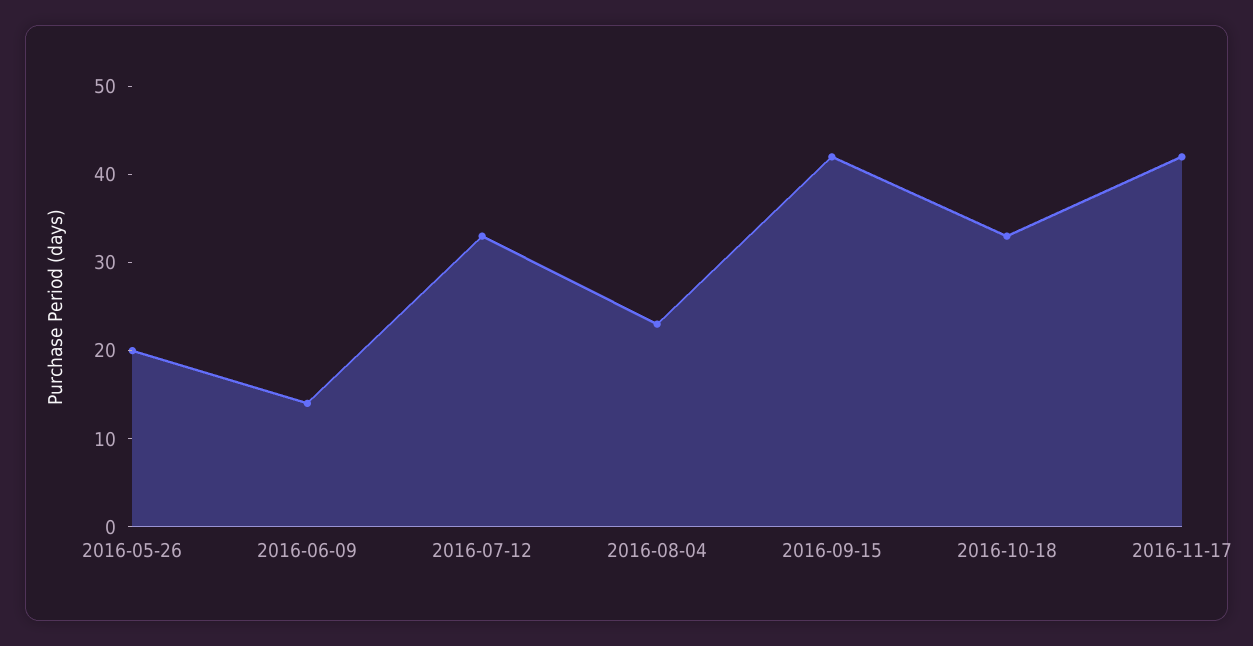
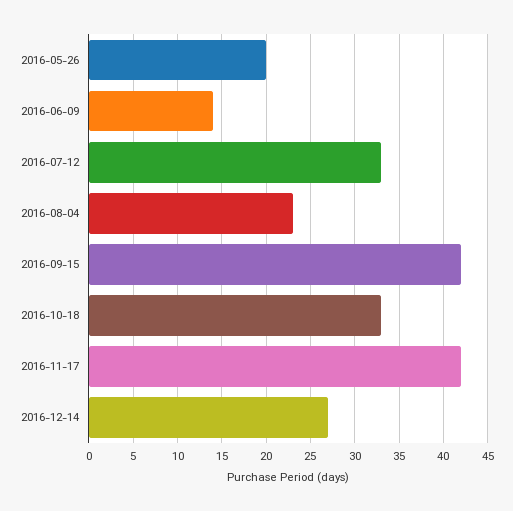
2016-12-14: none -> 27

